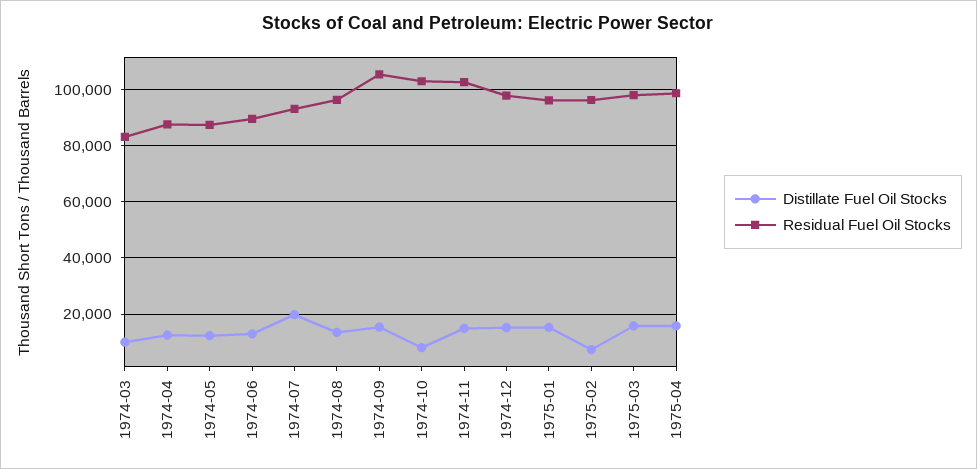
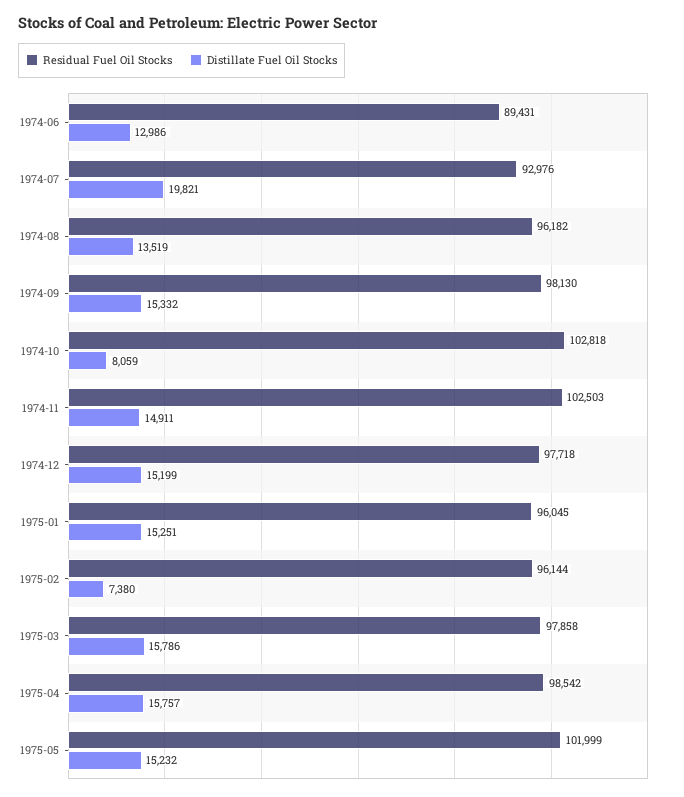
Distillate Fuel Oil Stocks, 1974-03: 10000 -> none
Residual Fuel Oil Stocks, 1974-03: 82500 -> none
Distillate Fuel Oil Stocks, 1974-04: 12500 -> none
Residual Fuel Oil Stocks, 1974-04: 87500 -> none
Distillate Fuel Oil Stocks, 1974-05: 12500 -> none
Residual Fuel Oil Stocks, 1974-05: 87500 -> none
Residual Fuel Oil Stocks, 1974-09: 105000 -> 98130
Residual Fuel Oil Stocks, 1975-05: none -> 101999
Distillate Fuel Oil Stocks, 1975-05: none -> 15232

